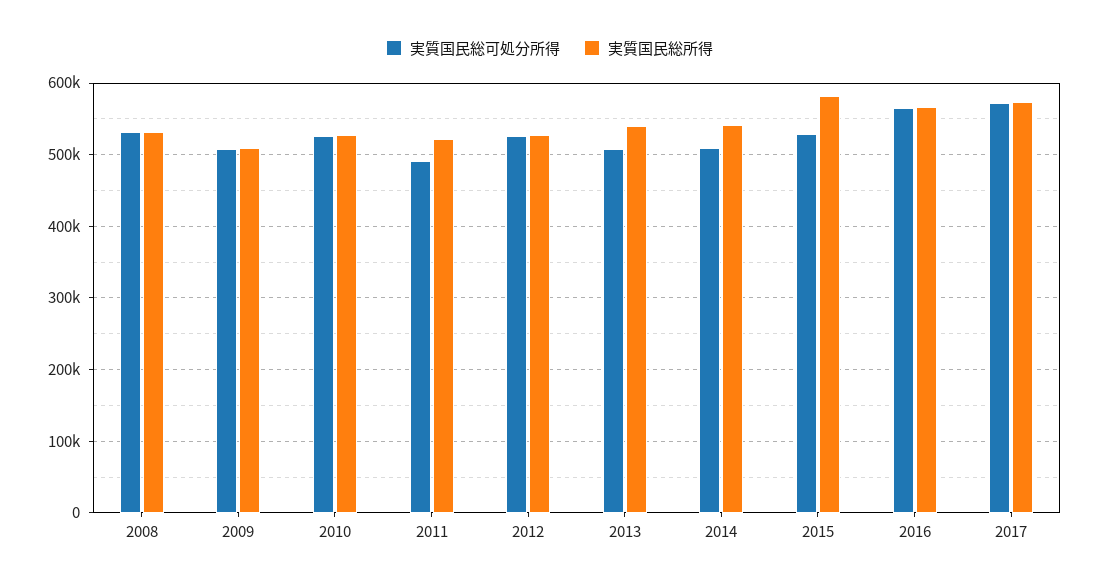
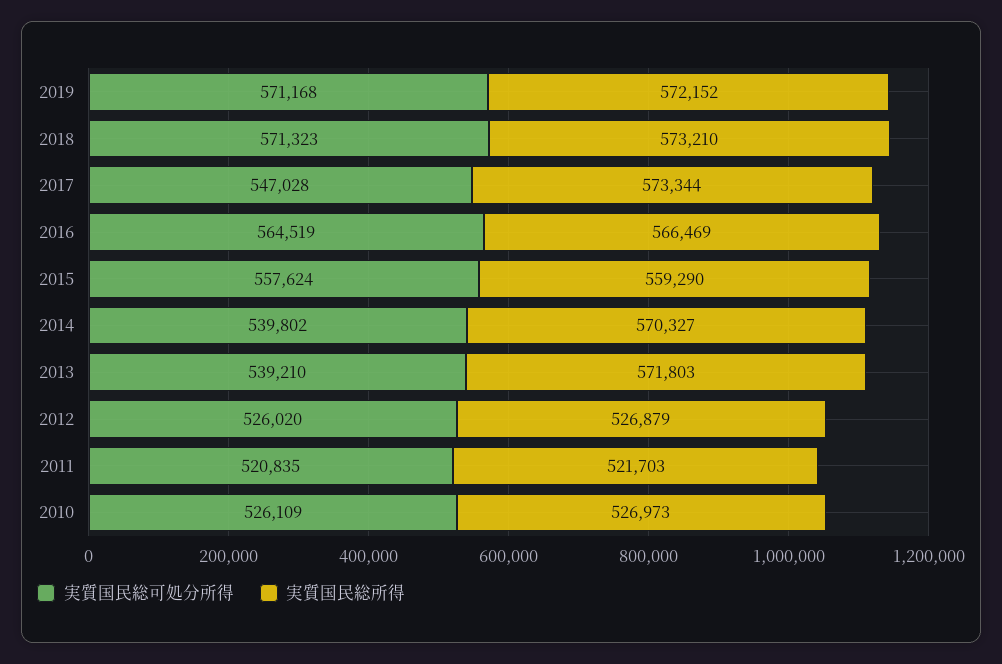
実質国民総可処分所得, 2008: 530000 -> none
実質国民総所得, 2008: 530000 -> none
実質国民総可処分所得, 2009: 510000 -> none
実質国民総所得, 2009: 510000 -> none
実質国民総可処分所得, 2011: 490000 -> 520835
実質国民総可処分所得, 2013: 510000 -> 539210
実質国民総所得, 2013: 540000 -> 571803
実質国民総可処分所得, 2014: 510000 -> 539802
実質国民総所得, 2014: 540000 -> 570327
実質国民総可処分所得, 2015: 530000 -> 557624
実質国民総所得, 2015: 580000 -> 559290
実質国民総可処分所得, 2017: 570000 -> 547028
実質国民総可処分所得, 2019: none -> 571168
実質国民総所得, 2019: none -> 572152
実質国民総可処分所得, 2018: none -> 571323
実質国民総所得, 2018: none -> 573210

